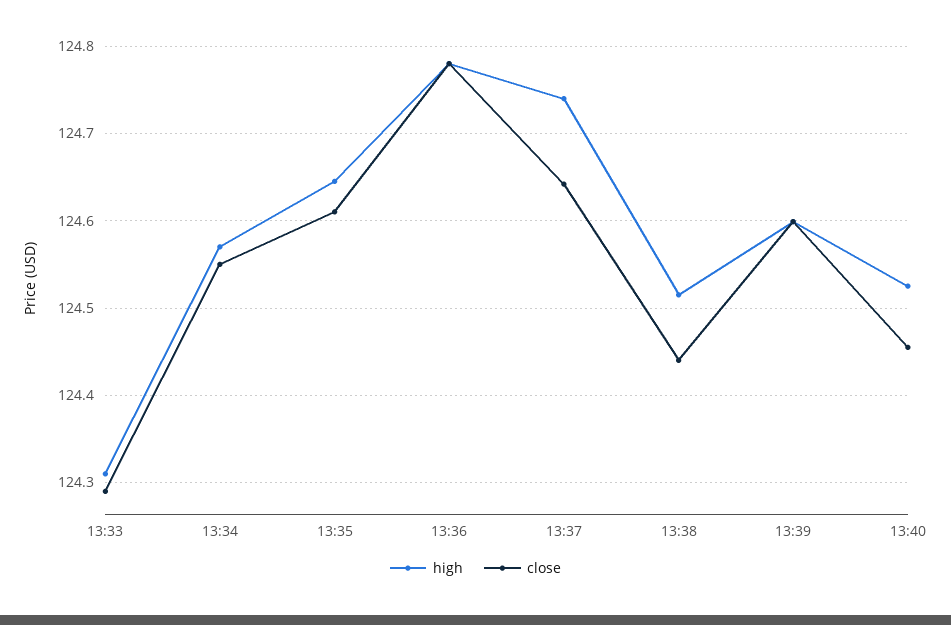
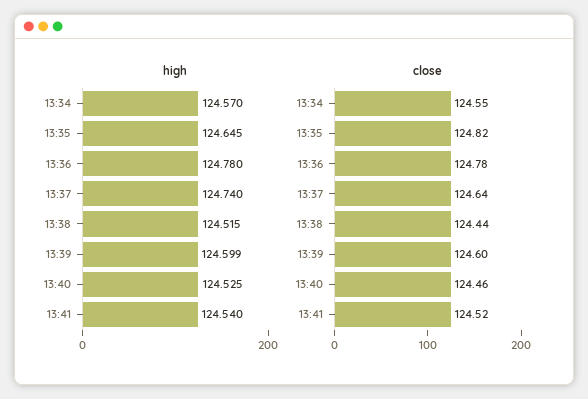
high, 13:33: 124.31 -> none
close, 13:33: 124.29 -> none
close, 13:35: 124.61 -> 124.82
high, 13:41: none -> 124.54
close, 13:41: none -> 124.52

